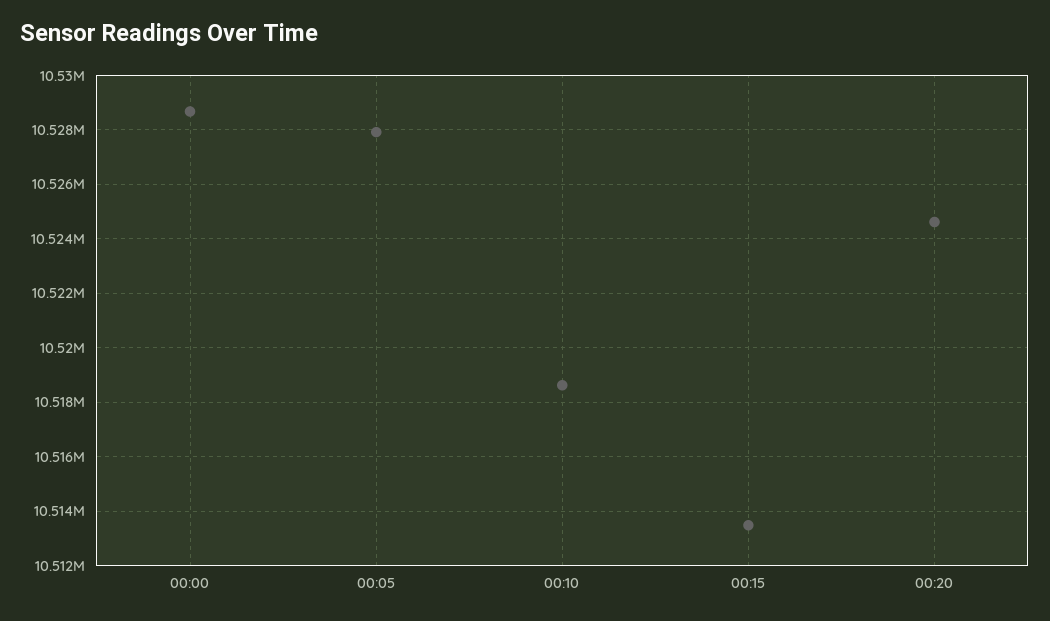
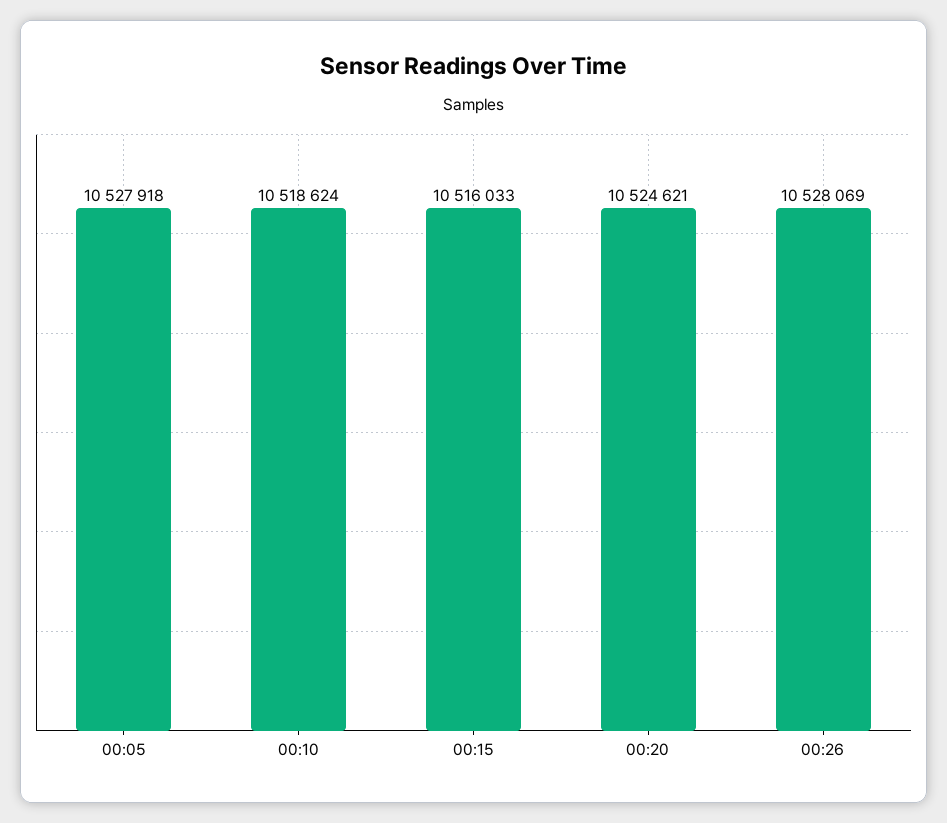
00:00: 10528750 -> none
00:15: 10513500 -> 10516033
00:26: none -> 10528069

